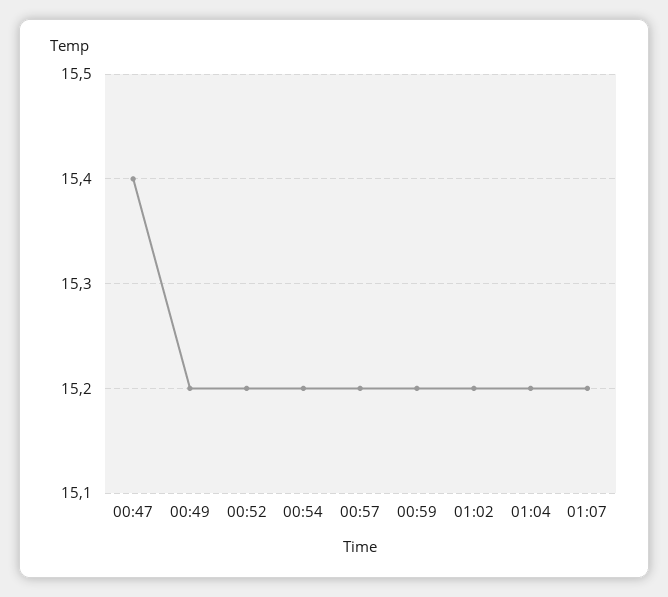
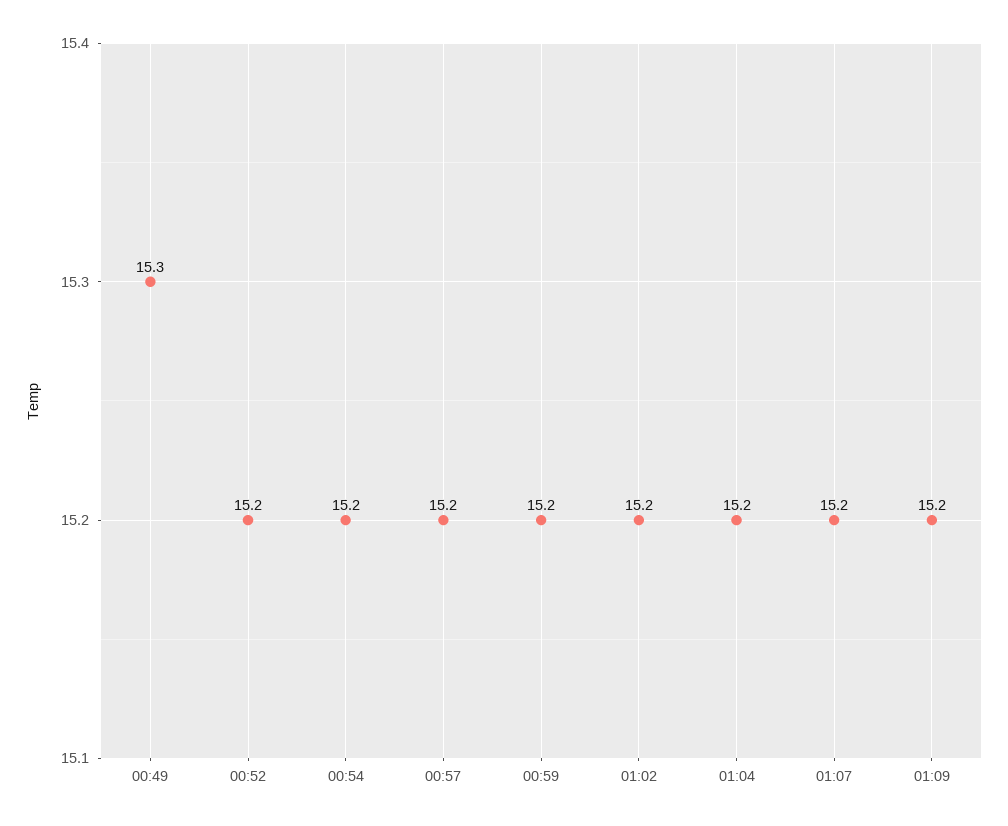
00:47: 15.4 -> none
00:49: 15.2 -> 15.3
01:09: none -> 15.2

